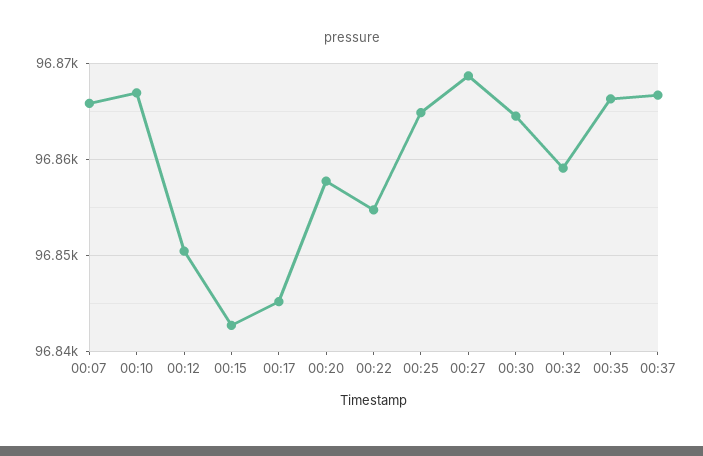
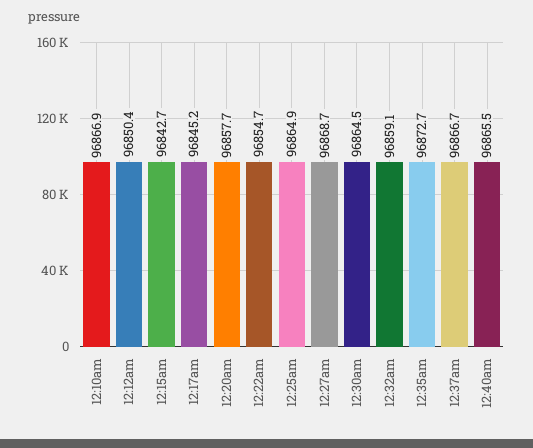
00:07: 96866 -> none
00:35: 96866 -> 96872.7
12:40am: none -> 96865.5

